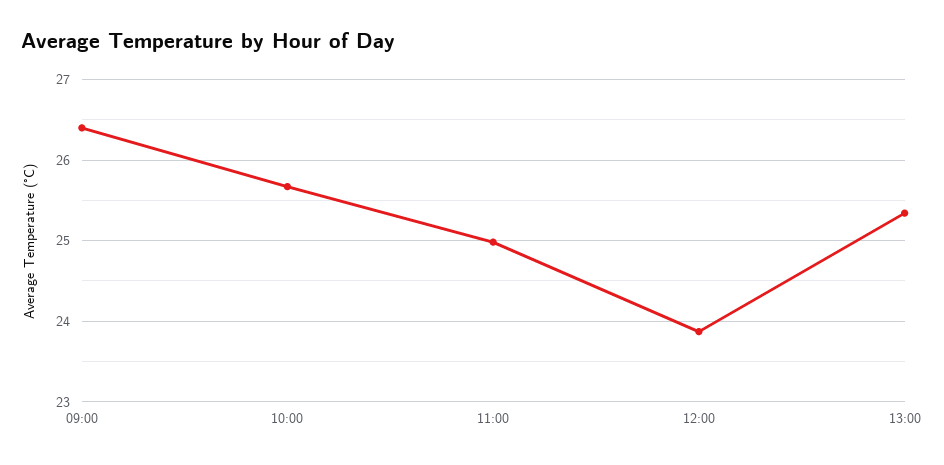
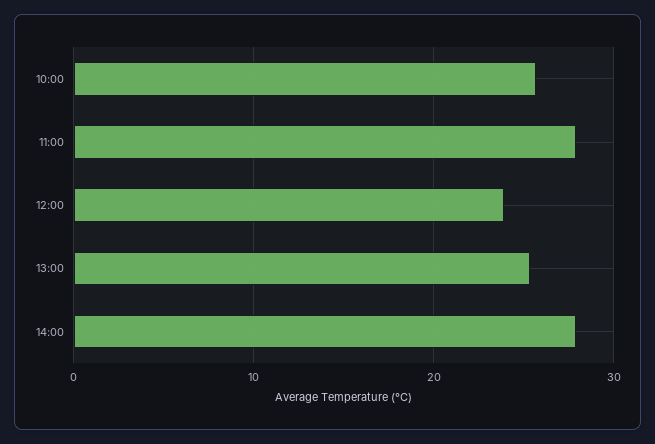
09:00: 26.4 -> none
11:00: 25 -> 28
14:00: none -> 28

